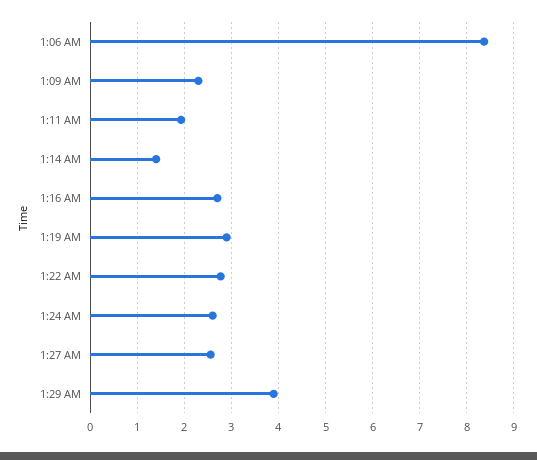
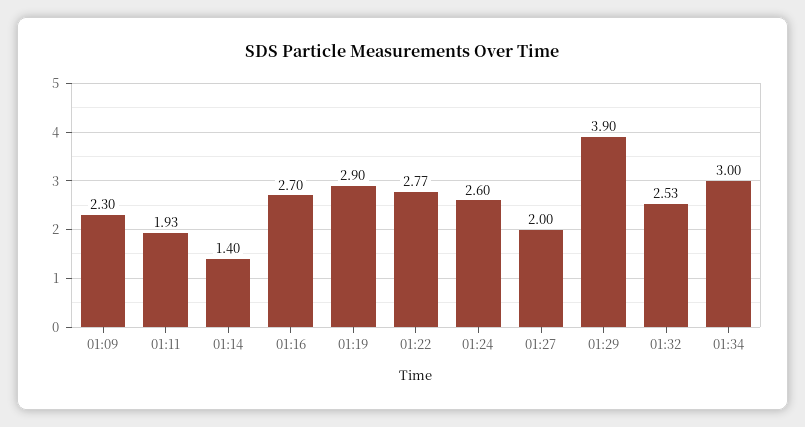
1:06 AM: 8.4 -> none
1:27 AM: 2.6 -> 2
01:32: none -> 2.53
01:34: none -> 3

